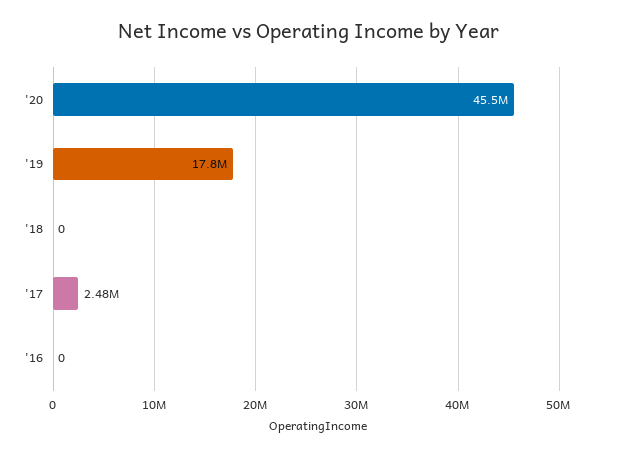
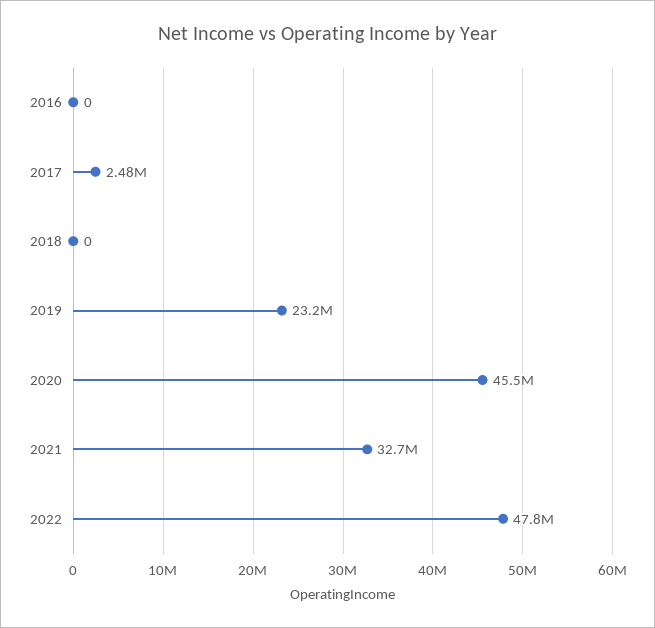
'19: 17800000 -> 23200000
2021: none -> 32700000
2022: none -> 47800000

